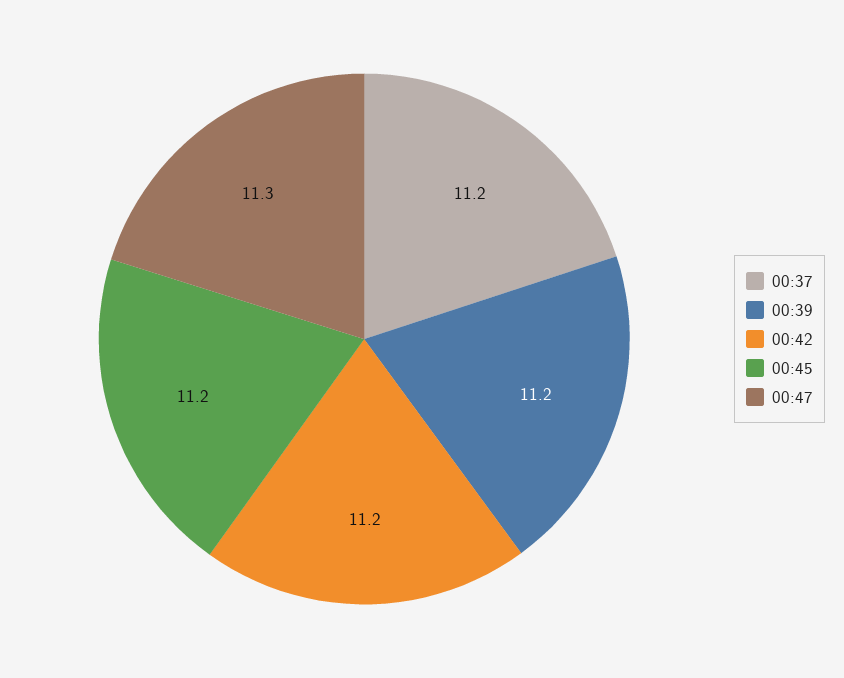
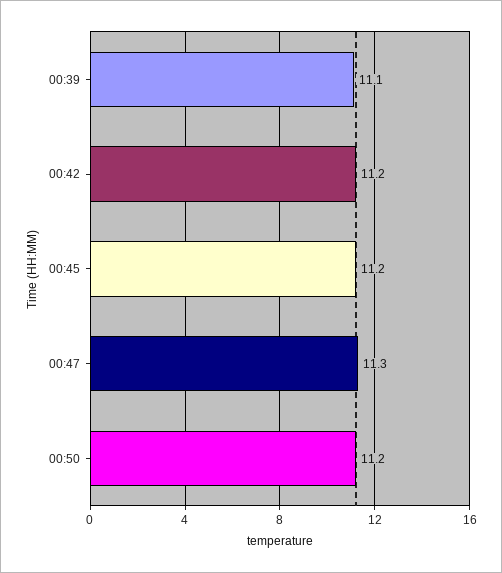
00:37: 11.2 -> none
00:39: 11.2 -> 11.1
00:50: none -> 11.2

